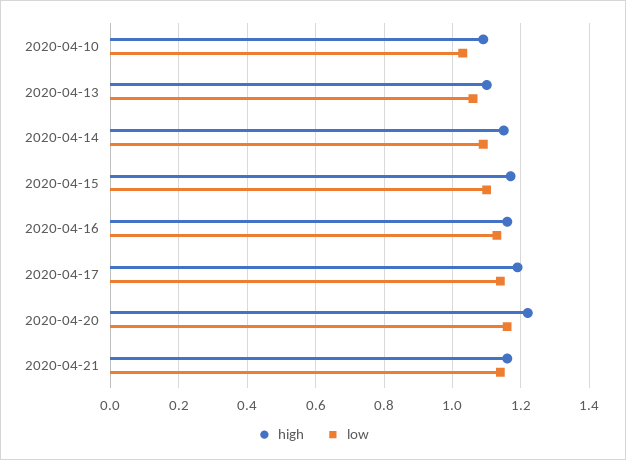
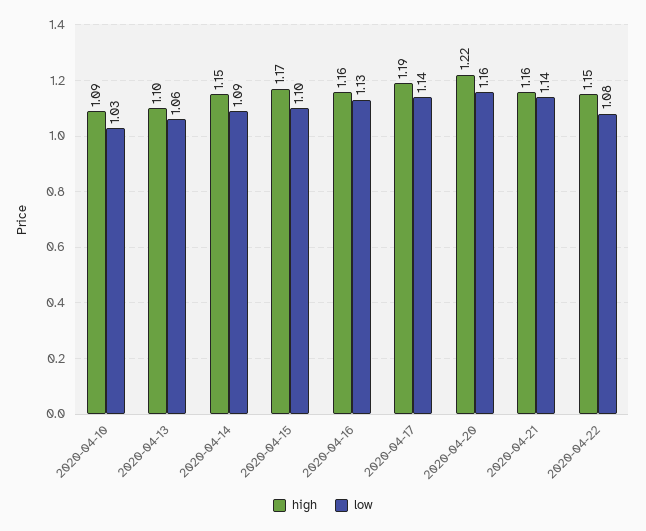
high, 2020-04-22: none -> 1.15
low, 2020-04-22: none -> 1.08

